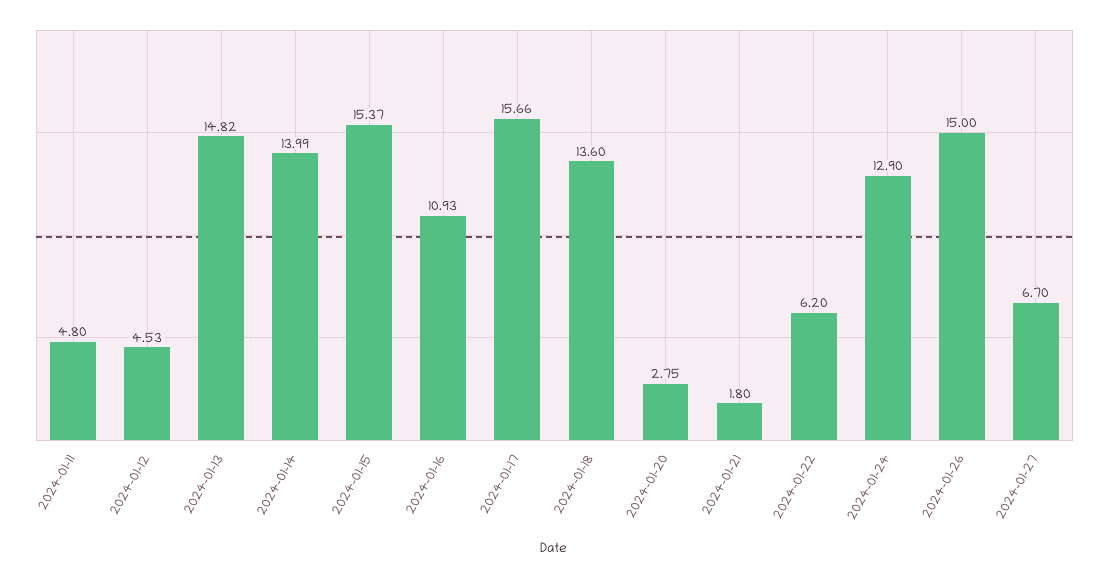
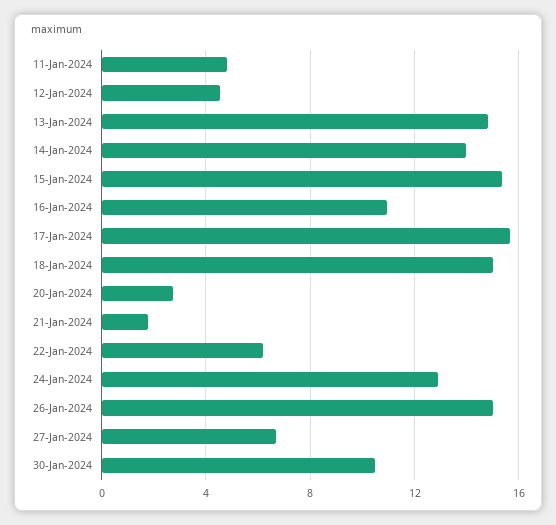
2024-01-18: 13.6 -> 15
30-Jan-2024: none -> 10.5

